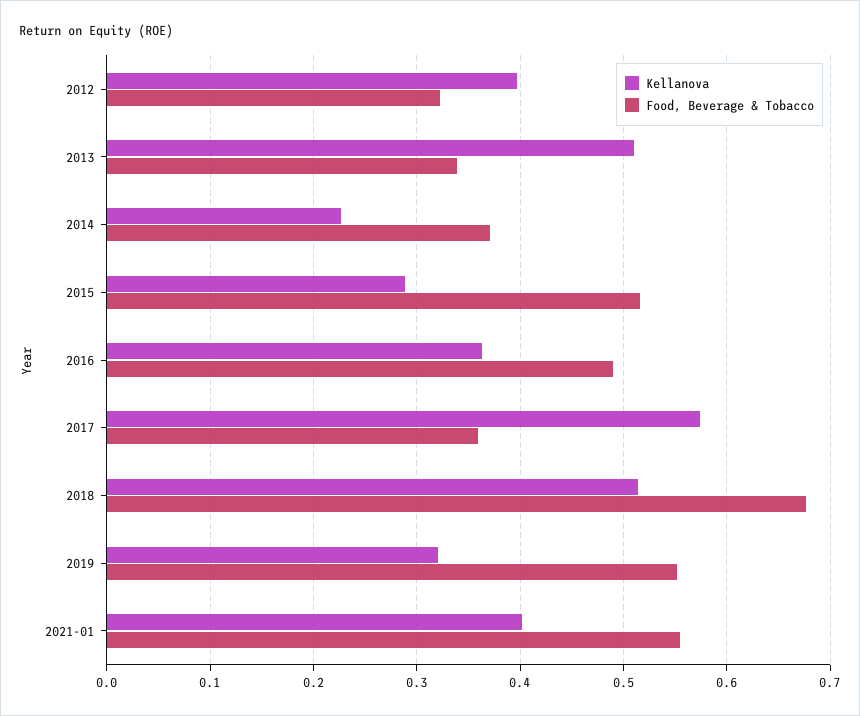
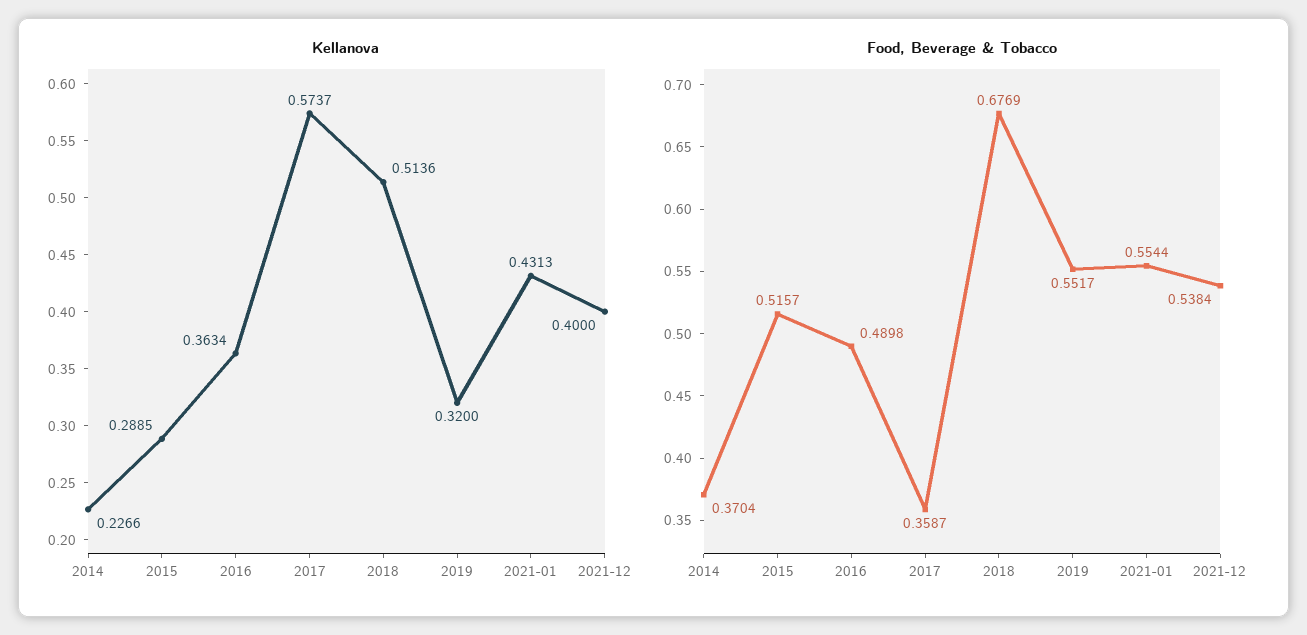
Kellanova, 2012: 0.4 -> none
Food, Beverage & Tobacco, 2012: 0.32 -> none
Kellanova, 2013: 0.51 -> none
Food, Beverage & Tobacco, 2013: 0.34 -> none
Kellanova, 2021-01: 0.4 -> 0.4313
Kellanova, 2021-12: none -> 0.4
Food, Beverage & Tobacco, 2021-12: none -> 0.5384

